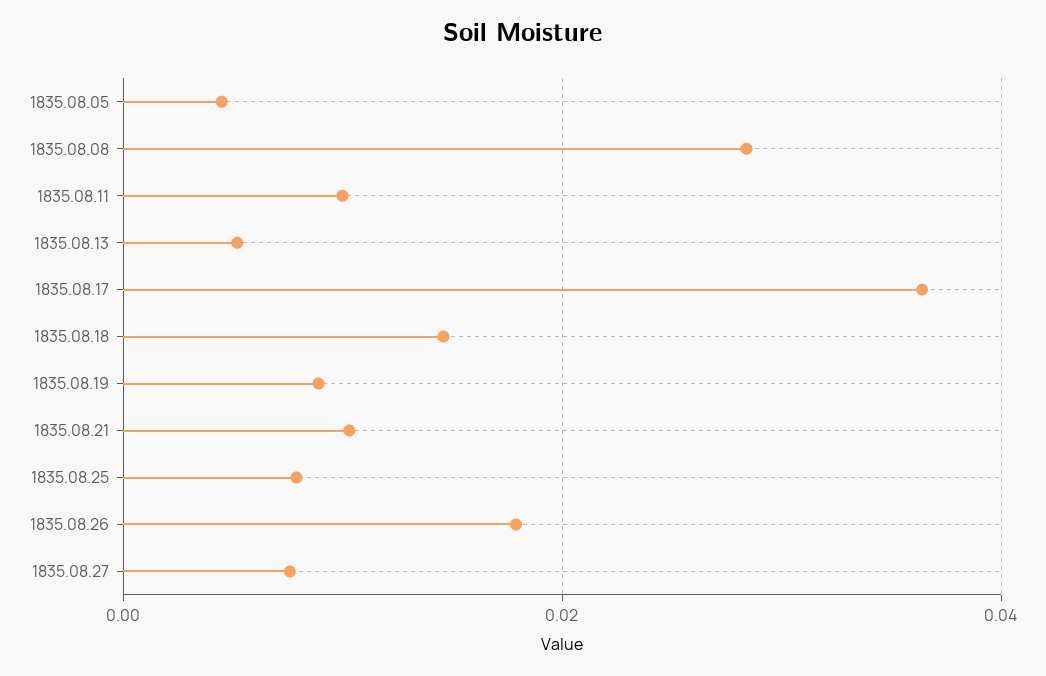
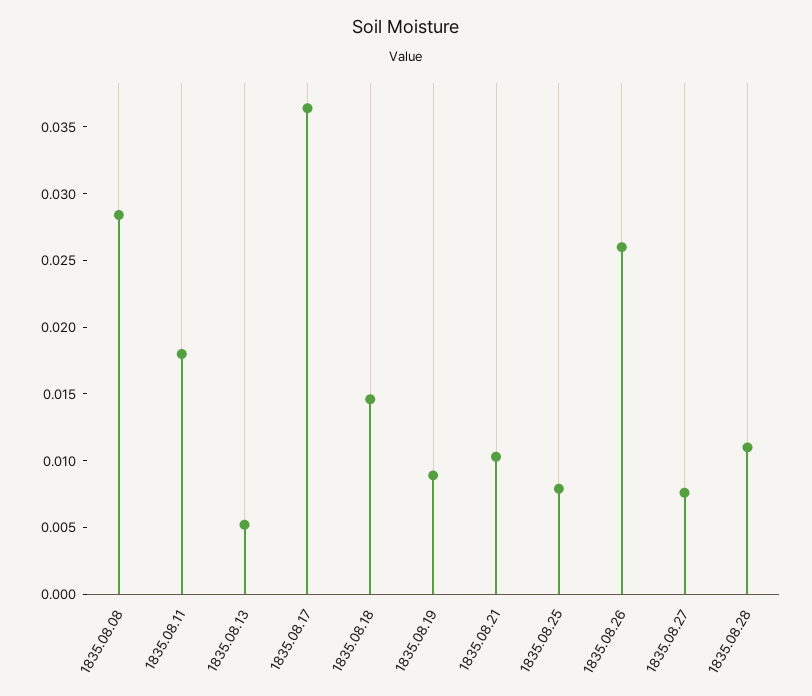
1835.08.05: 0.004 -> none
1835.08.11: 0.01 -> 0.018
1835.08.26: 0.018 -> 0.026
1835.08.28: none -> 0.011

